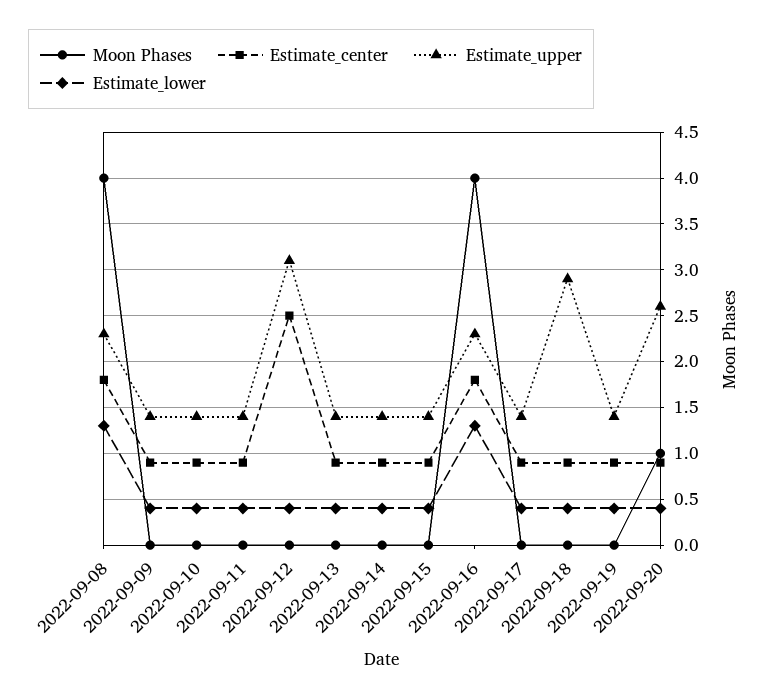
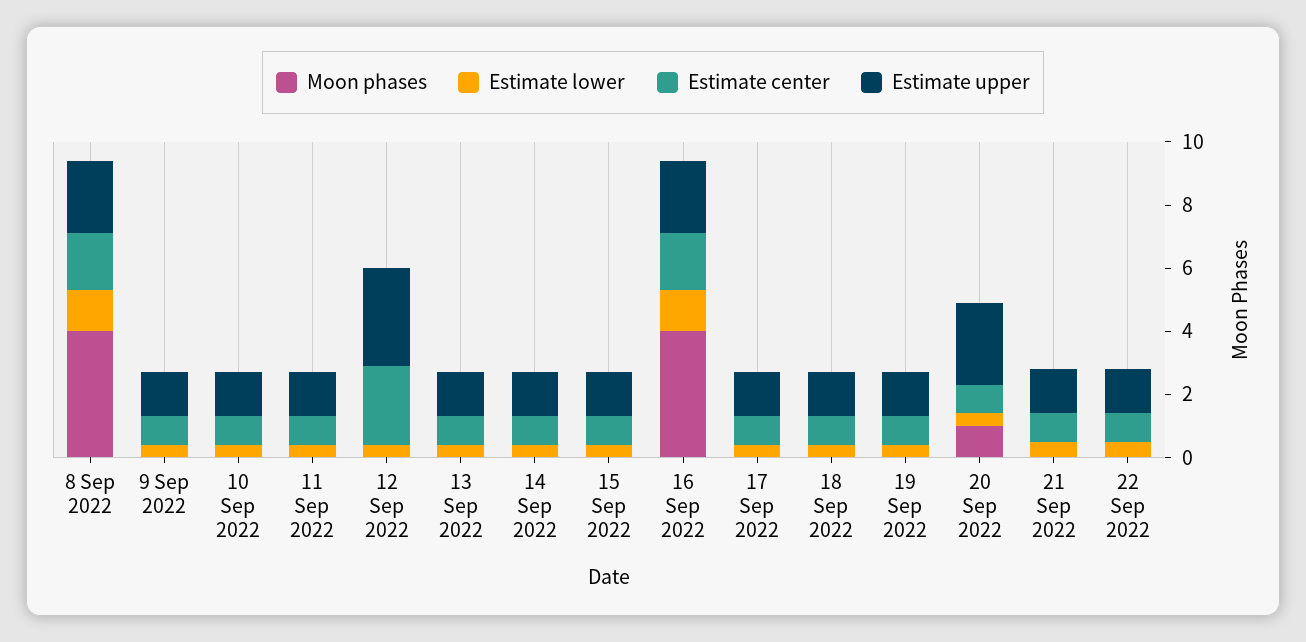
Estimate_upper, 2022-09-18: 2.9 -> 1.5
Moon Phases, 21 Sep 2022: none -> 0
Estimate_lower, 21 Sep 2022: none -> 0.5
Estimate_center, 21 Sep 2022: none -> 1
Estimate_upper, 21 Sep 2022: none -> 1.5
Moon Phases, 22 Sep 2022: none -> 0
Estimate_lower, 22 Sep 2022: none -> 0.5
Estimate_center, 22 Sep 2022: none -> 1
Estimate_upper, 22 Sep 2022: none -> 1.5

